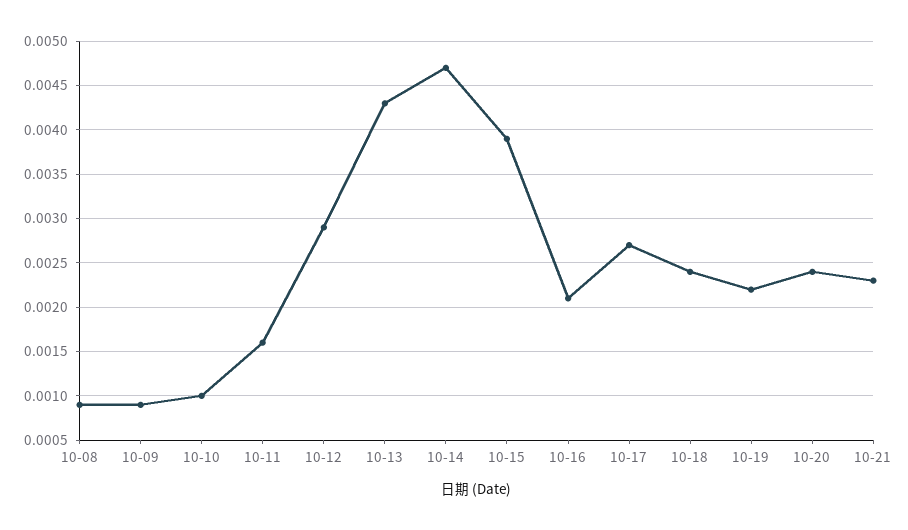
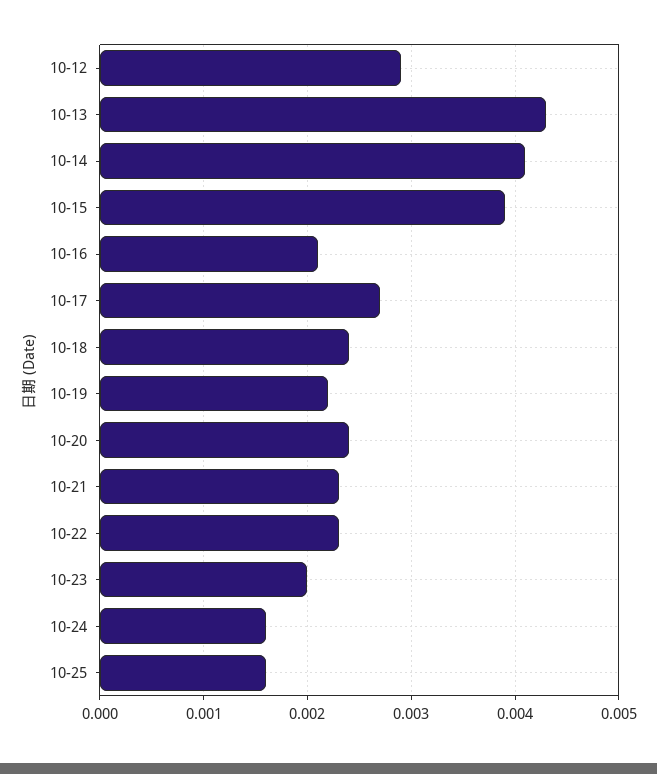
10-08: 0.0009 -> none
10-09: 0.0009 -> none
10-10: 0.001 -> none
10-11: 0.0016 -> none
10-14: 0.0047 -> 0.0041
10-22: none -> 0.0023
10-23: none -> 0.002
10-24: none -> 0.0016
10-25: none -> 0.0016

